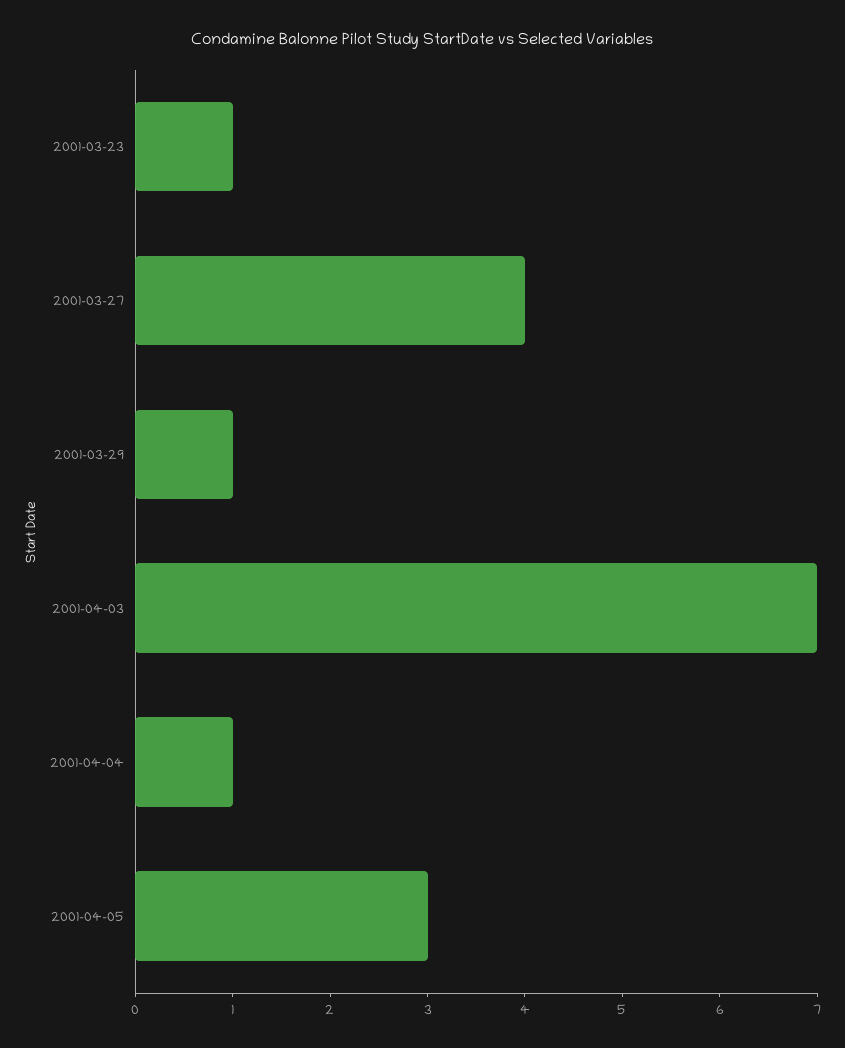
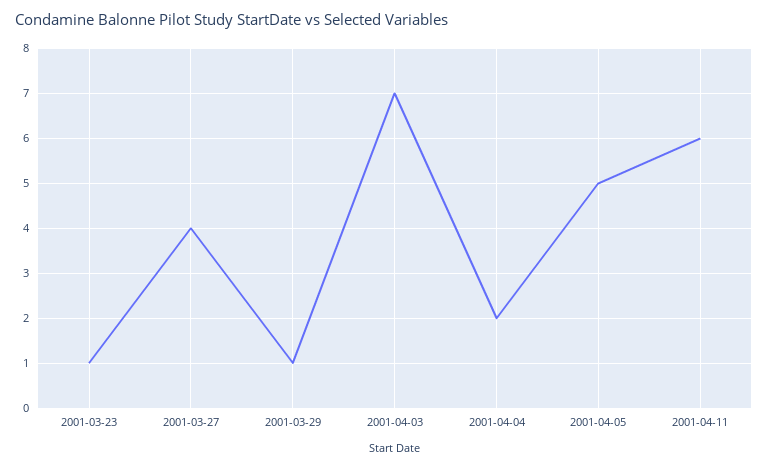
2001-04-04: 1 -> 2
2001-04-05: 3 -> 5
2001-04-11: none -> 6

